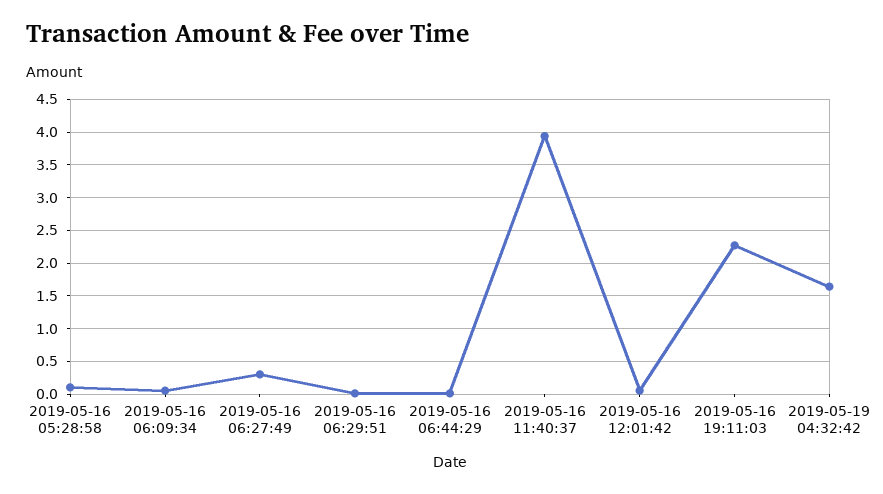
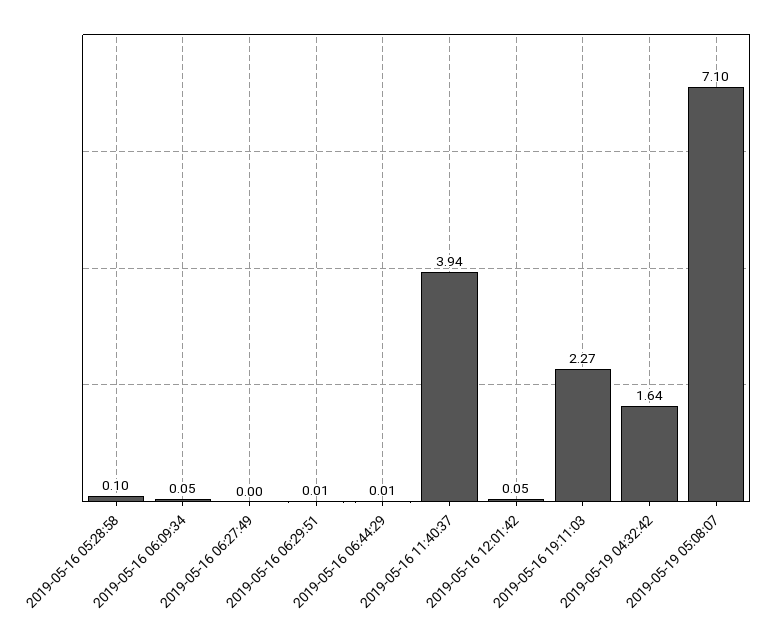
2019-05-16 06:27:49: 0.3 -> 0
2019-05-19 05:08:07: none -> 7.1

